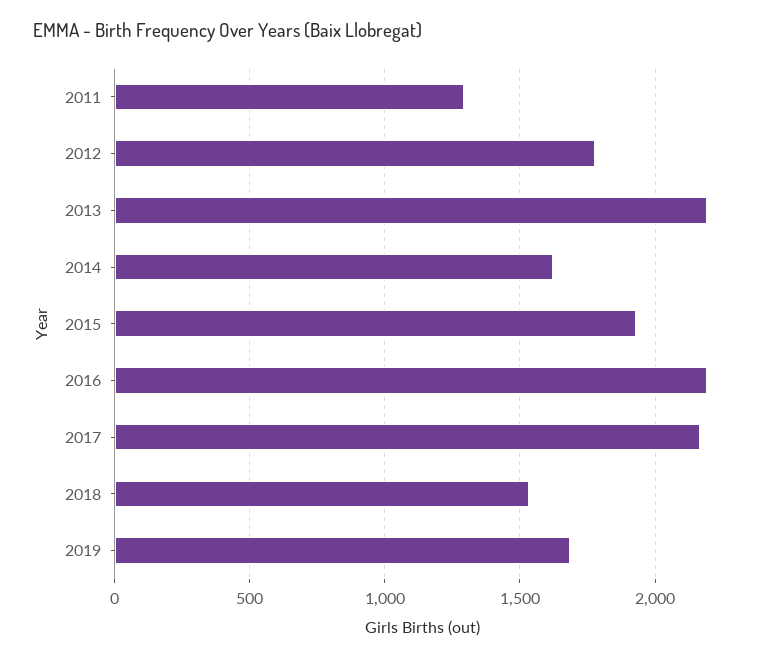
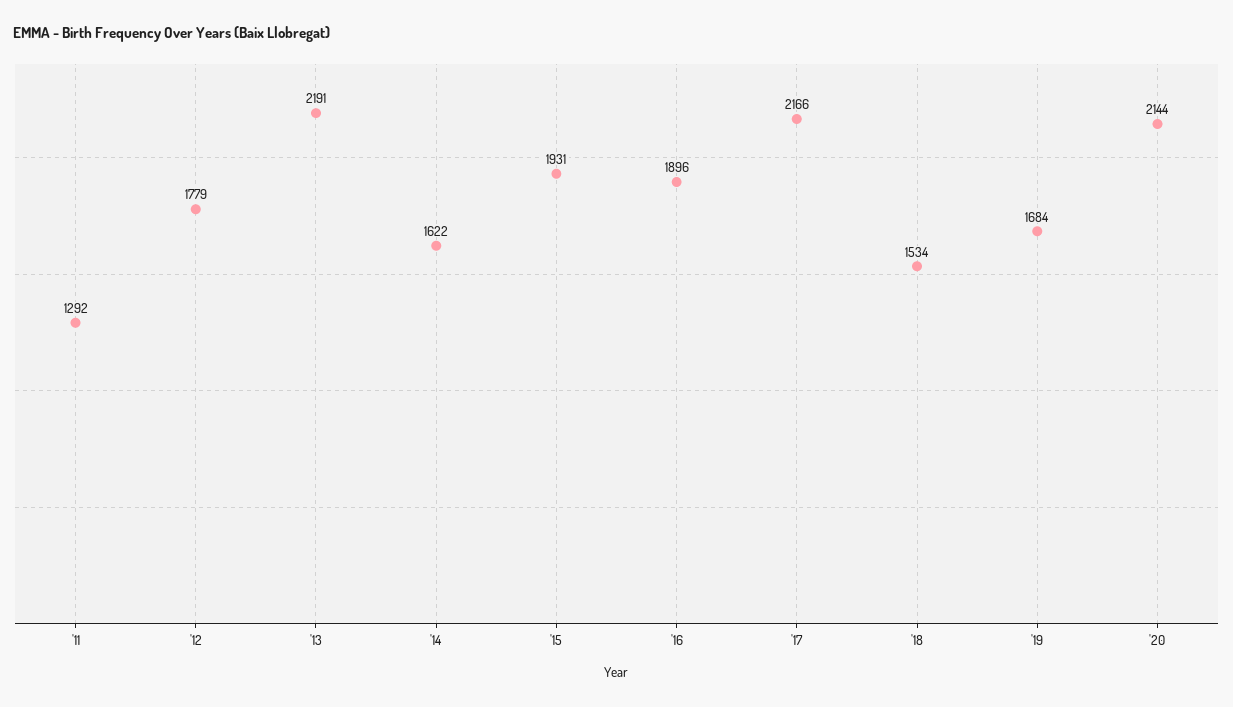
2016: 2200 -> 1896
'20: none -> 2144

